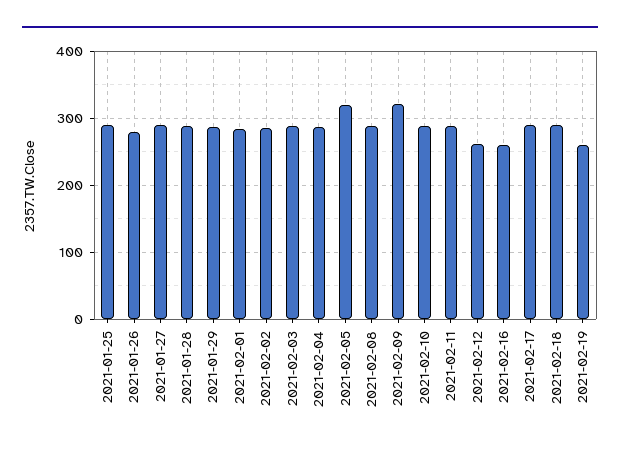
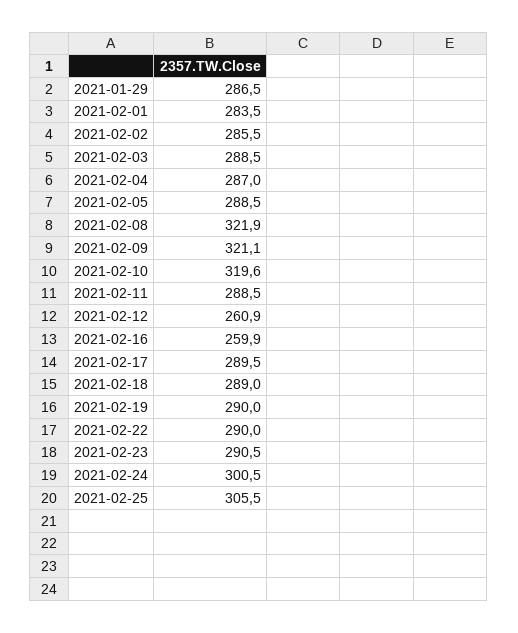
2021-01-25: 290 -> none
2021-01-26: 280 -> none
2021-01-27: 290 -> none
2021-01-28: 290 -> none
2021-02-05: 320 -> 288.5
2021-02-08: 290 -> 321.9
2021-02-10: 290 -> 319.6
2021-02-19: 260 -> 290
2021-02-22: none -> 290
2021-02-23: none -> 290.5
2021-02-24: none -> 300.5
2021-02-25: none -> 305.5

